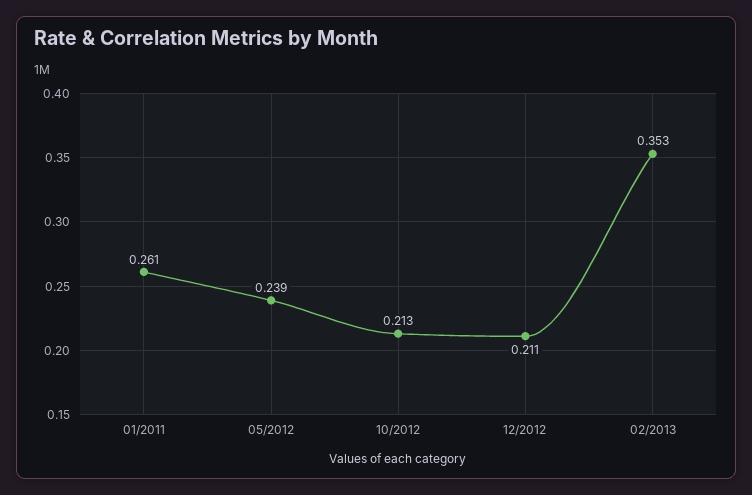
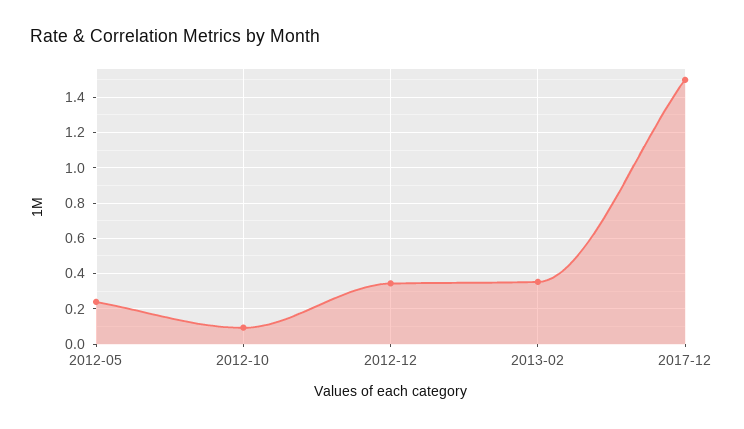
01/2011: 0.261 -> none
10/2012: 0.213 -> 0.1
12/2012: 0.211 -> 0.35
2017-12: none -> 1.5

